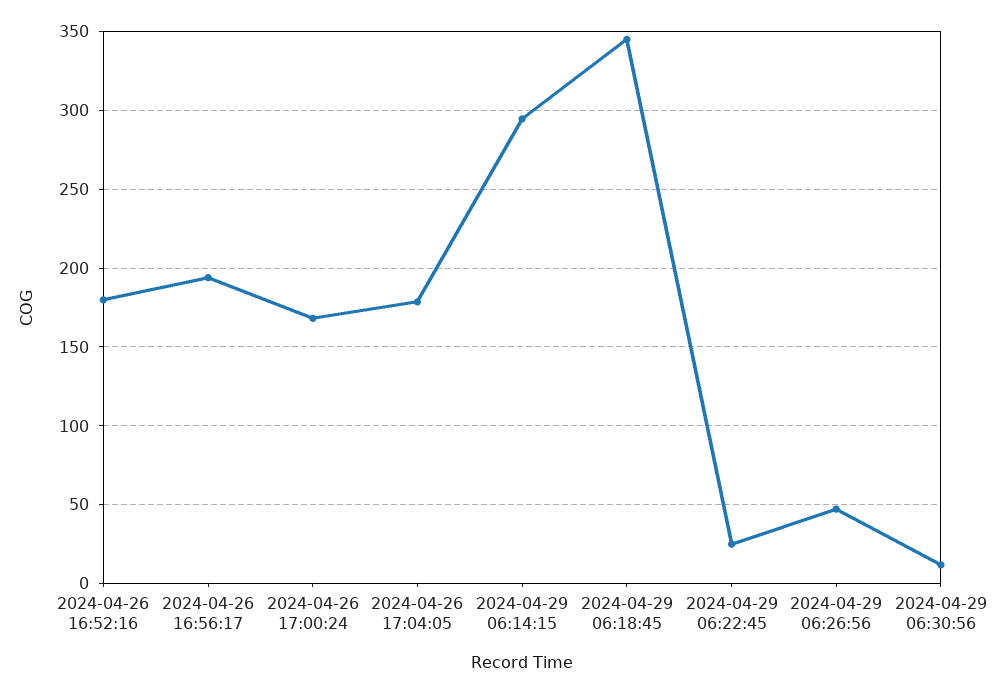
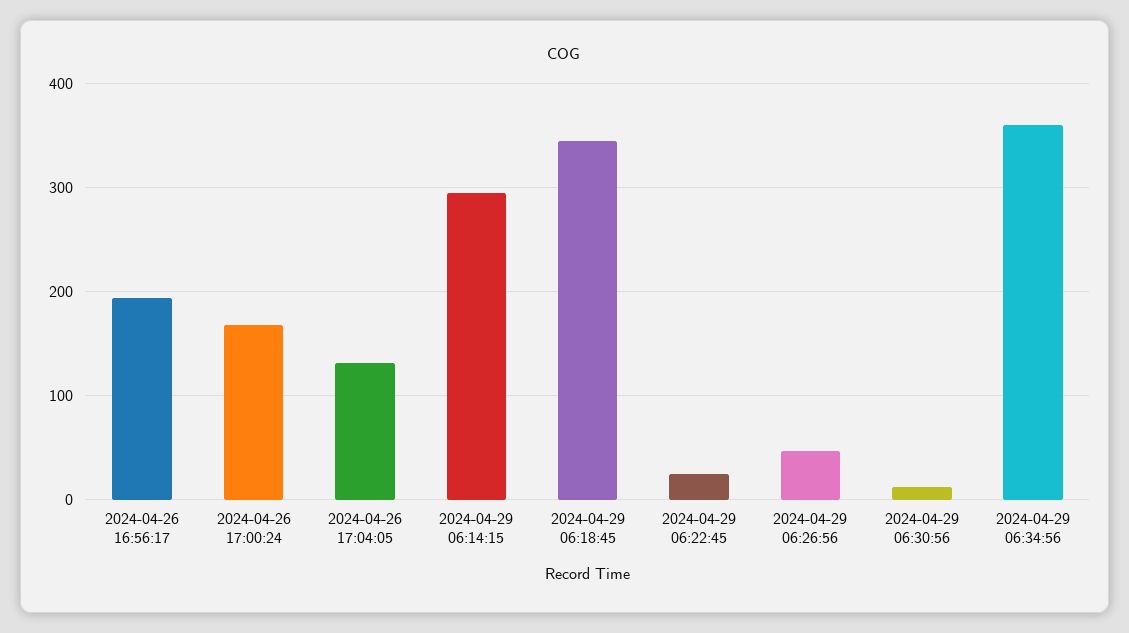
2024-04-26 16:52:16: 180 -> none
2024-04-26 17:04:05: 180 -> 130
2024-04-29 06:34:56: none -> 360

